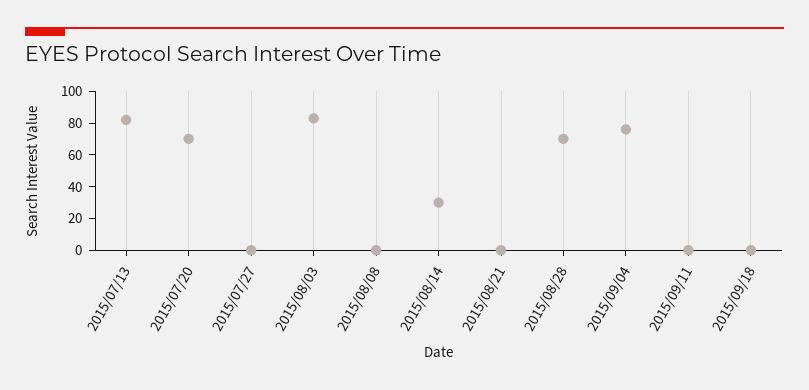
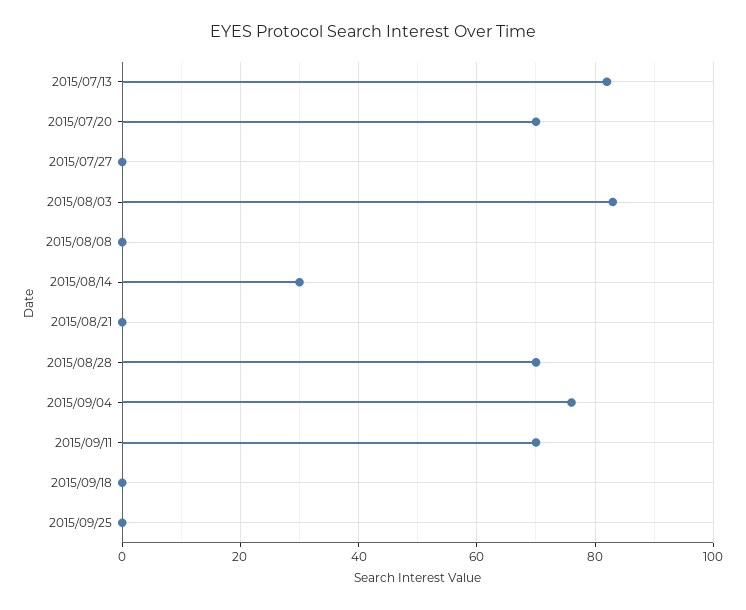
2015/09/11: 0 -> 70
2015/09/25: none -> 0

